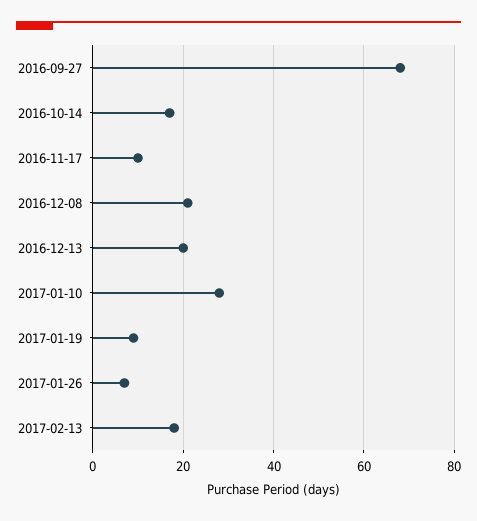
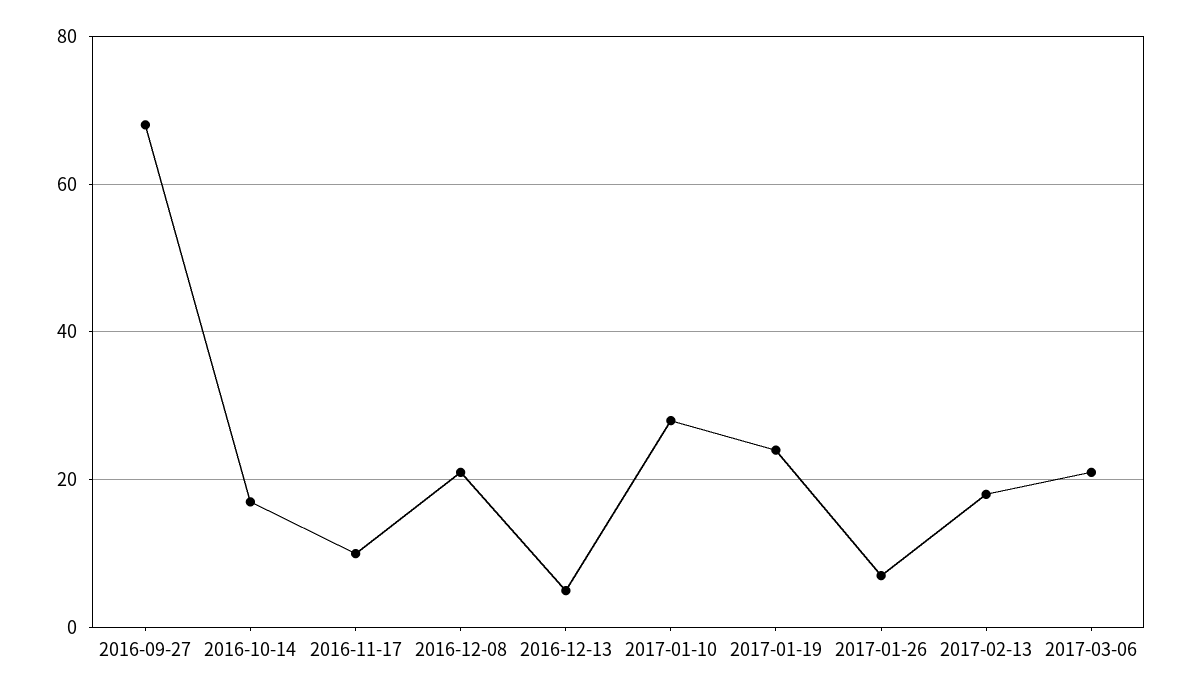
2016-12-13: 20 -> 5
2017-01-19: 10 -> 25
2017-03-06: none -> 20

